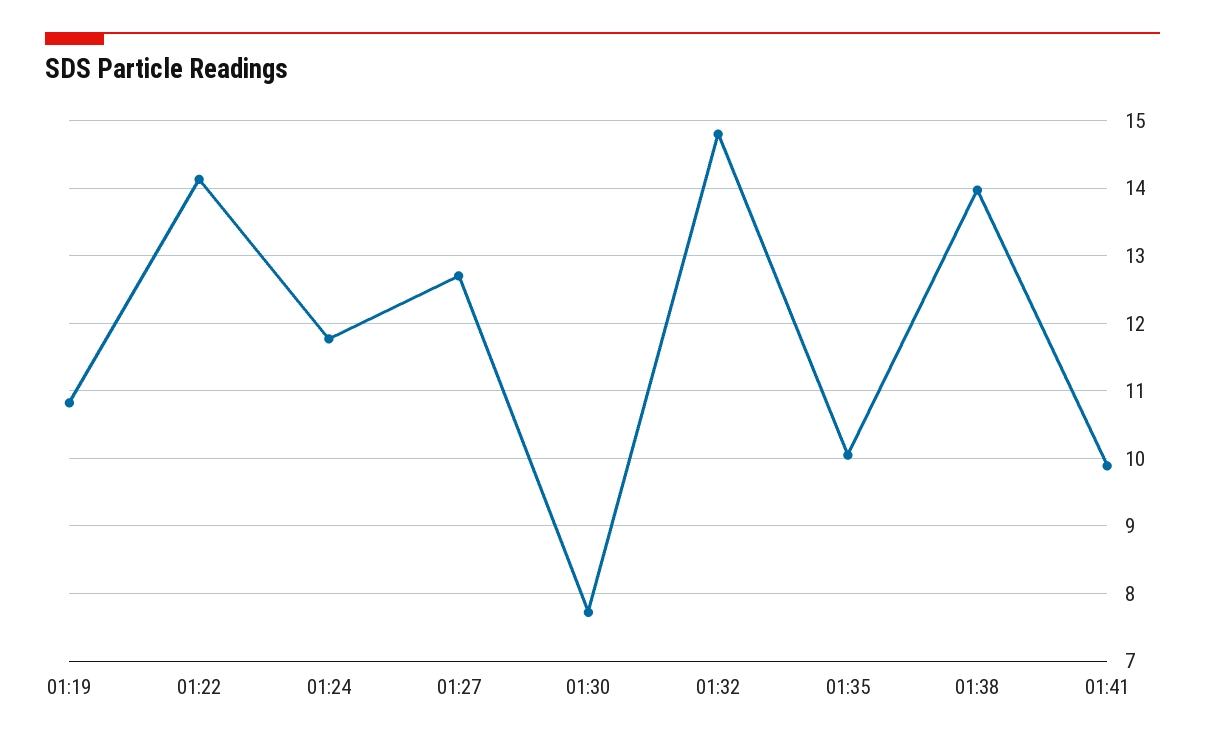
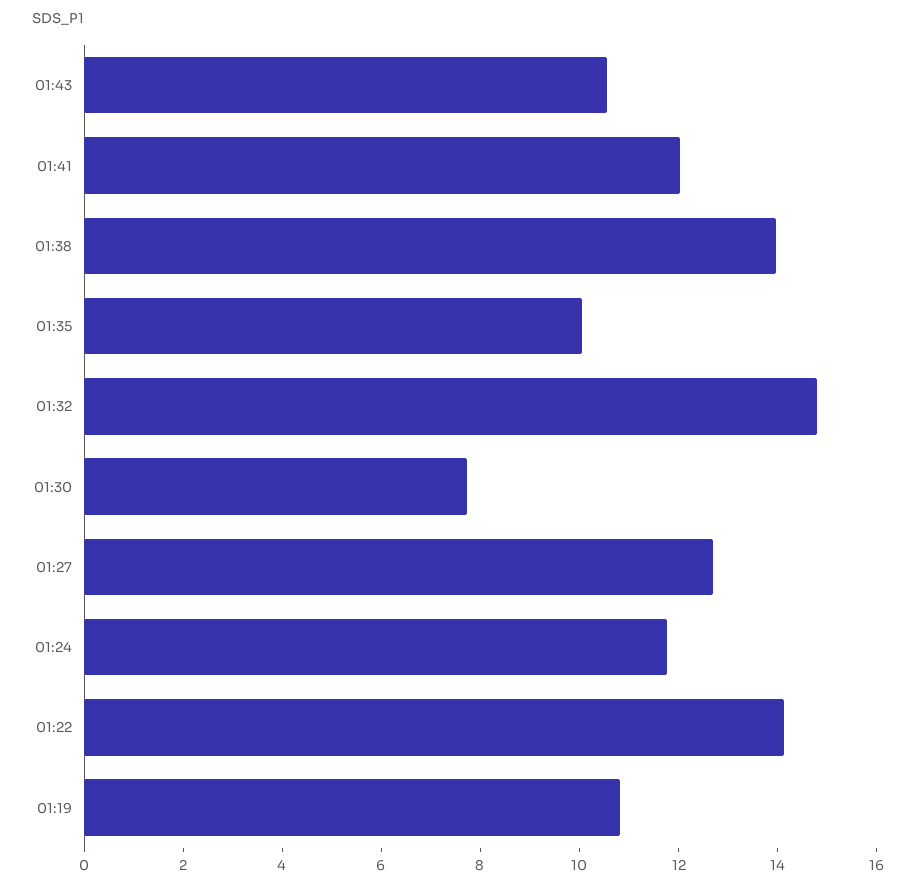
01:41: 9.9 -> 12
01:43: none -> 10.5

